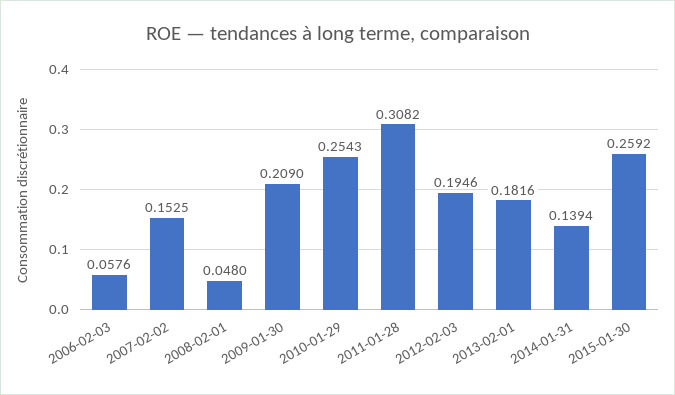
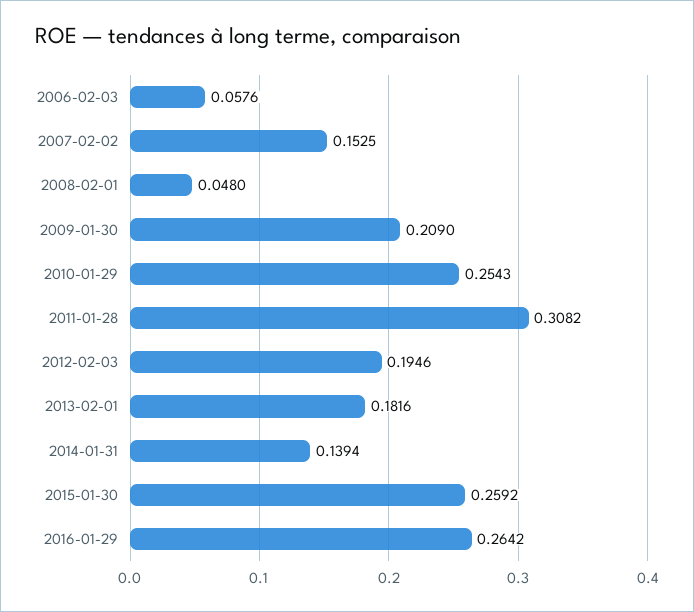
2016-01-29: none -> 0.2642

